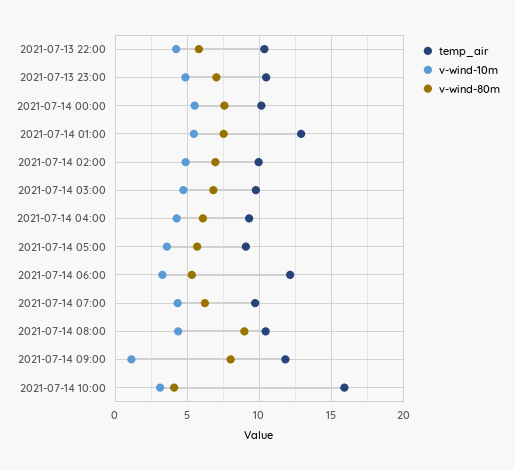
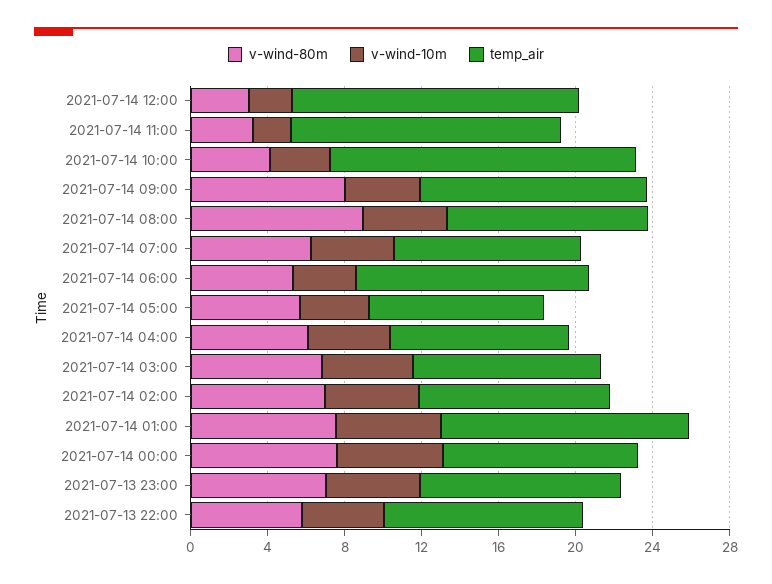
v-wind-10m, 2021-07-14 09:00: 1 -> 4
v-wind-80m, 2021-07-14 12:00: none -> 3
v-wind-10m, 2021-07-14 12:00: none -> 2
temp_air, 2021-07-14 12:00: none -> 15
v-wind-80m, 2021-07-14 11:00: none -> 3
v-wind-10m, 2021-07-14 11:00: none -> 2
temp_air, 2021-07-14 11:00: none -> 14

